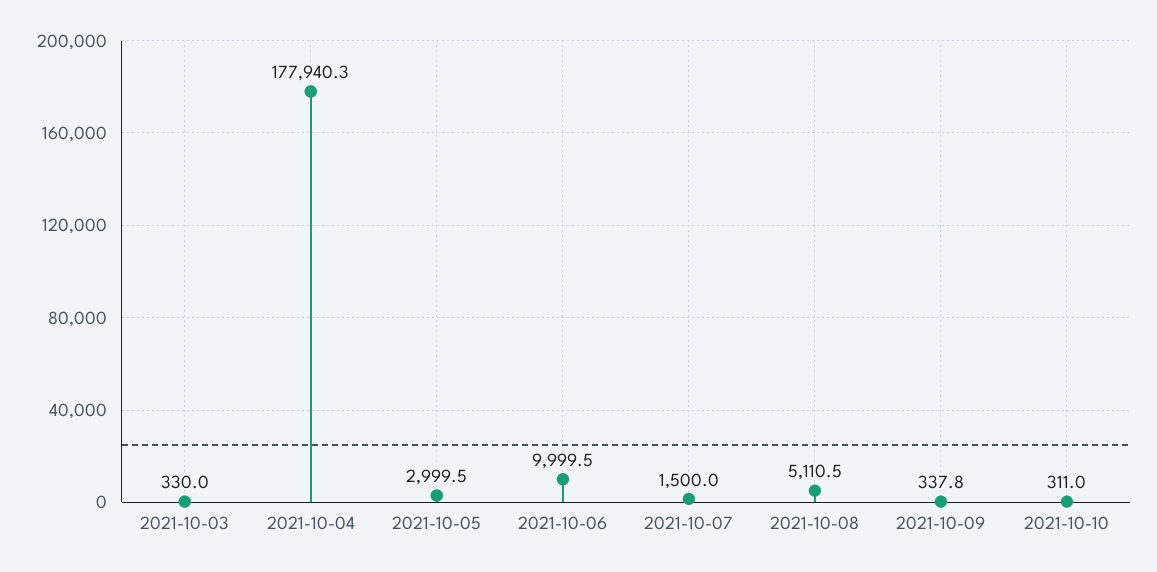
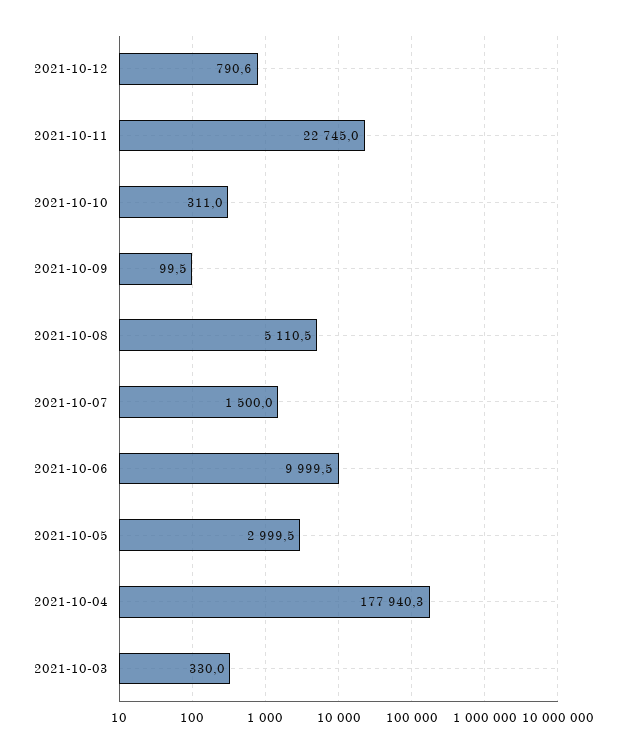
2021-10-09: 337.8 -> 99.5
2021-10-12: none -> 790.6
2021-10-11: none -> 22745

